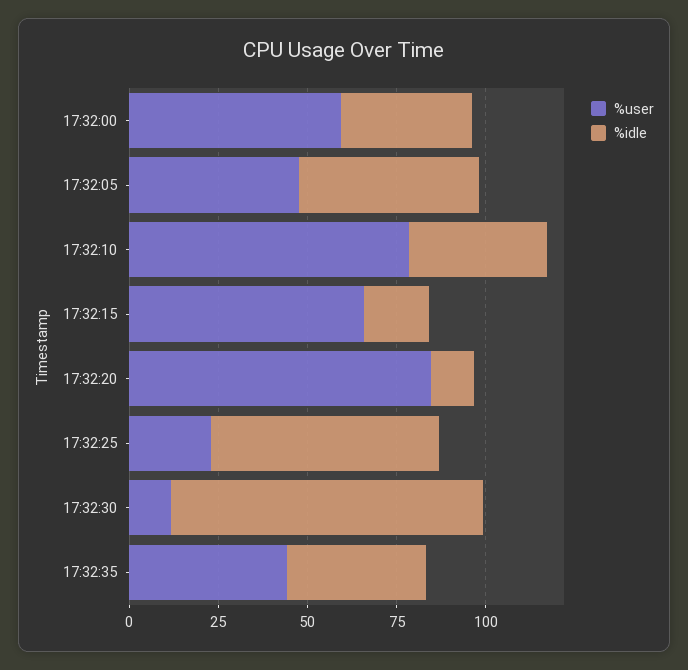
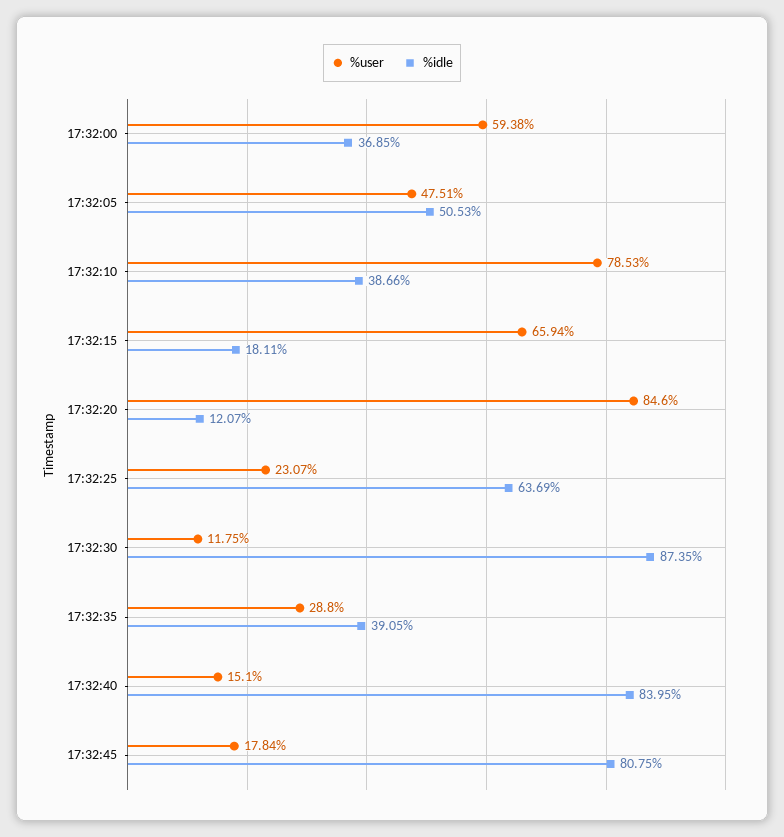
%user, 17:32:35: 45 -> 28.8
%user, 17:32:40: none -> 15.1
%idle, 17:32:40: none -> 83.95
%user, 17:32:45: none -> 17.84
%idle, 17:32:45: none -> 80.75

